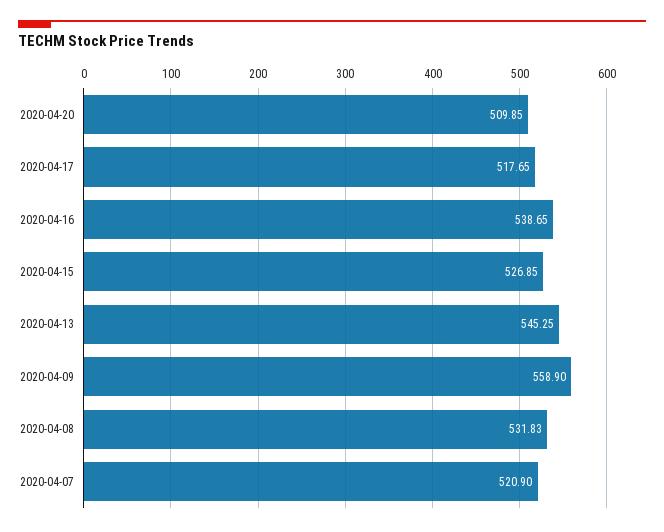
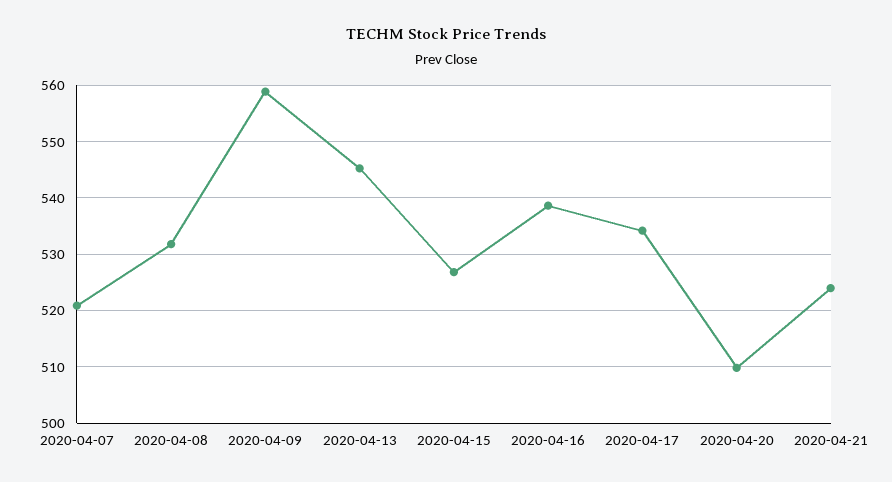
2020-04-17: 517.65 -> 534
2020-04-21: none -> 524

